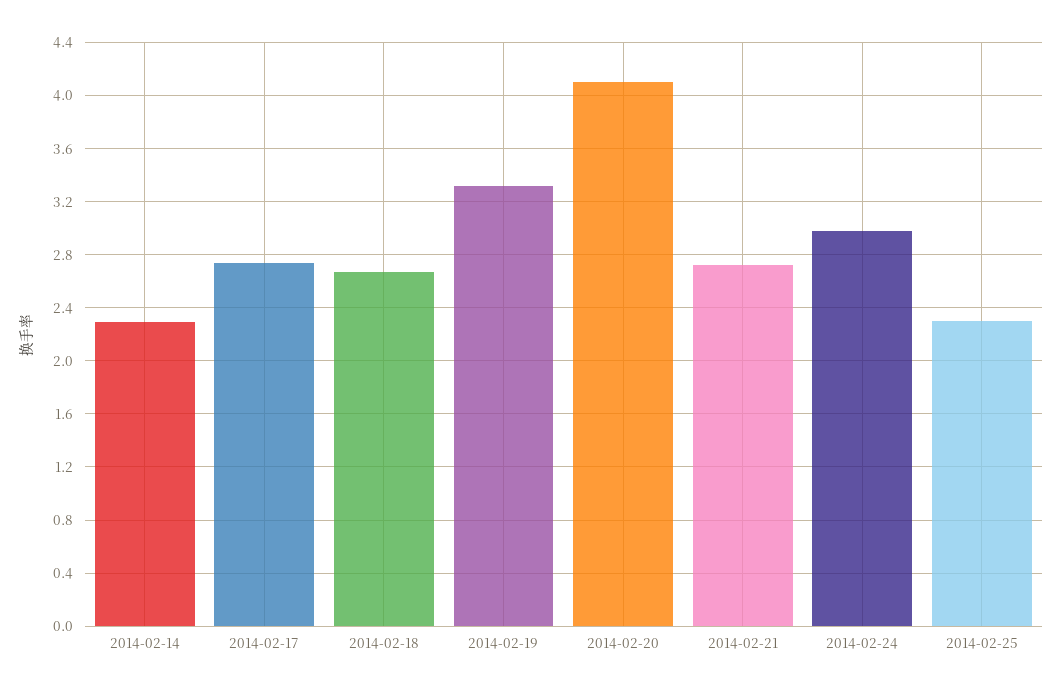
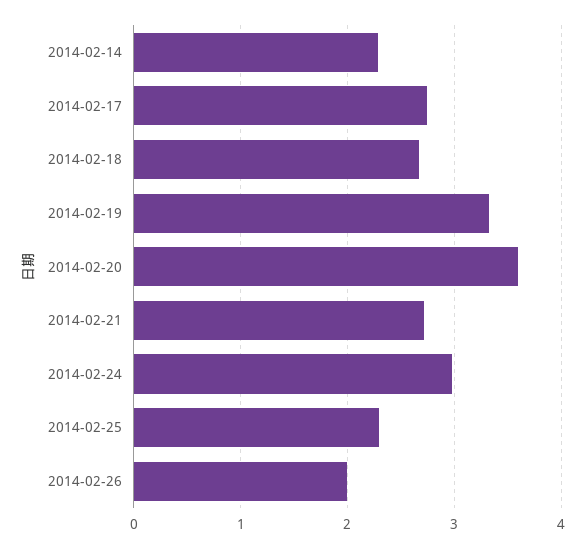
2014-02-20: 4.1 -> 3.6
2014-02-26: none -> 2

